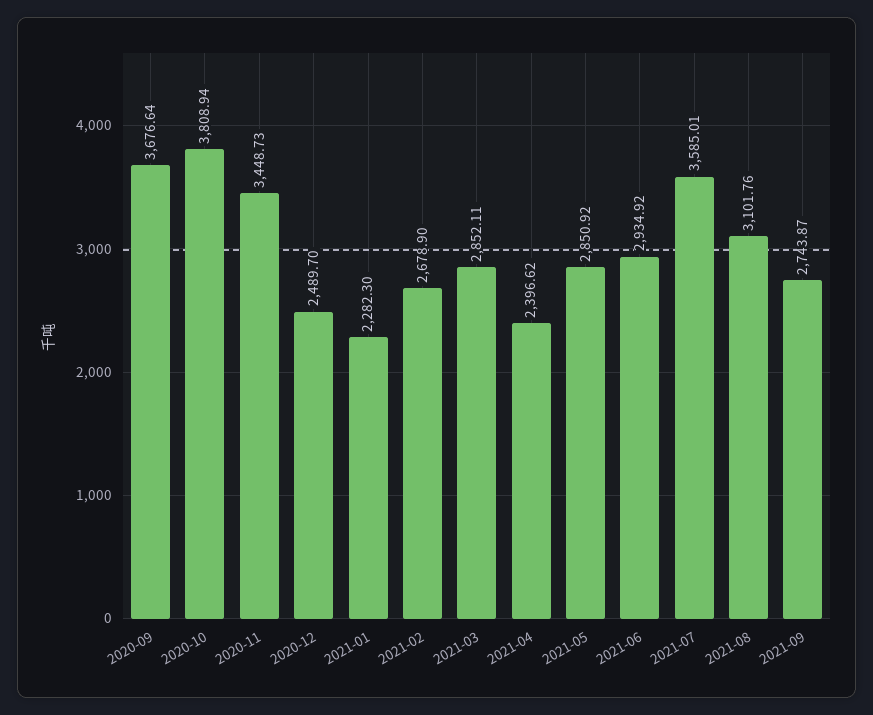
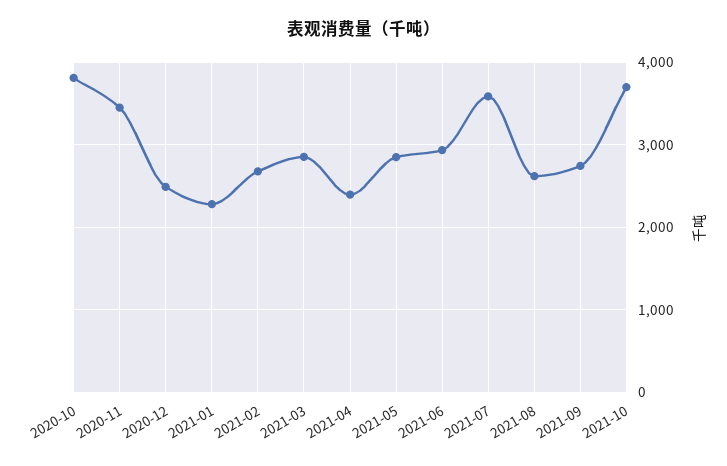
2020-09: 3676.64 -> none
2021-08: 3101.76 -> 2600
2021-10: none -> 3700

